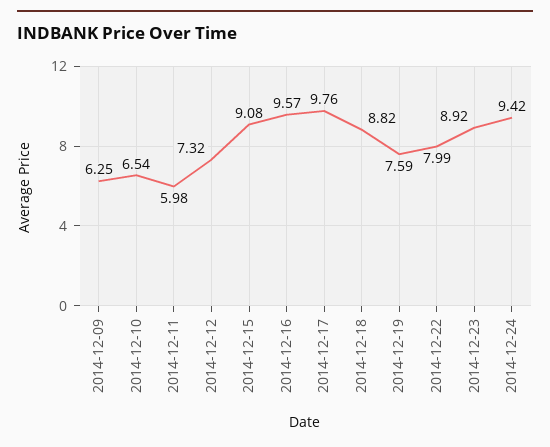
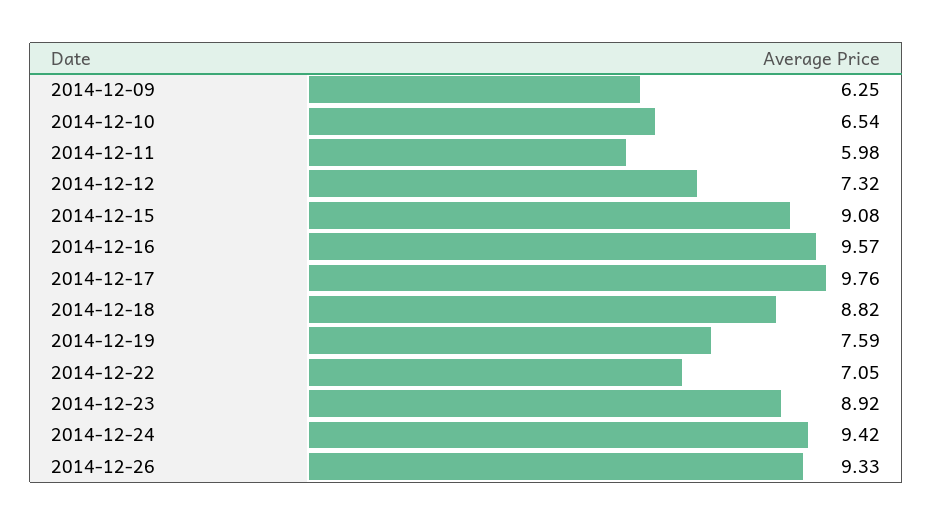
2014-12-22: 7.99 -> 7.05
2014-12-26: none -> 9.33

